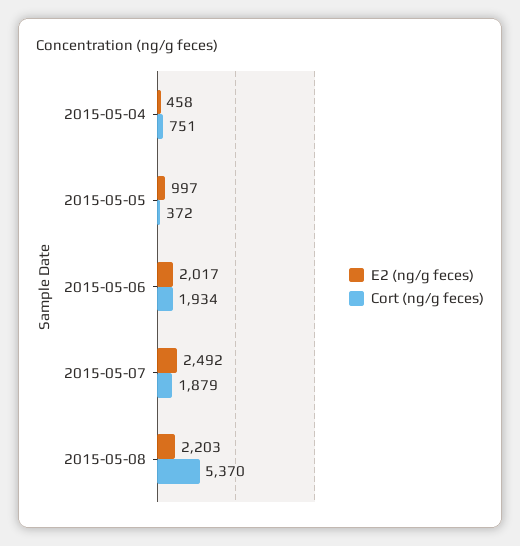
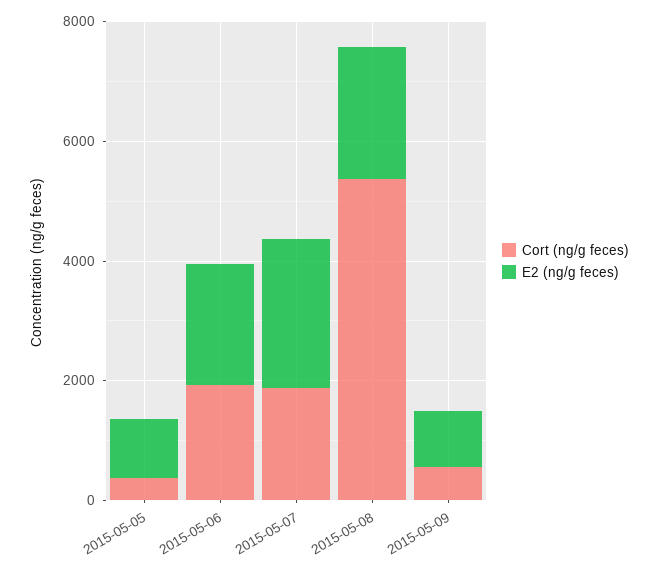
E2 (ng/g feces), 2015-05-04: 458 -> none
Cort (ng/g feces), 2015-05-04: 751 -> none
Cort (ng/g feces), 2015-05-09: none -> 500
E2 (ng/g feces), 2015-05-09: none -> 1000

